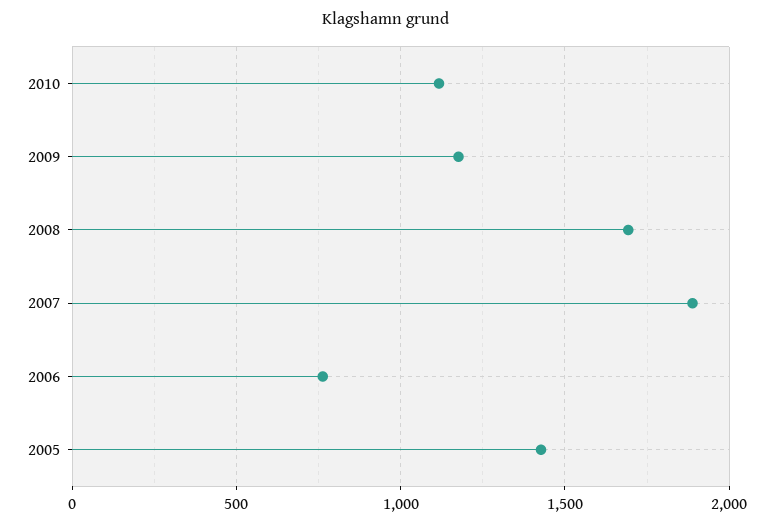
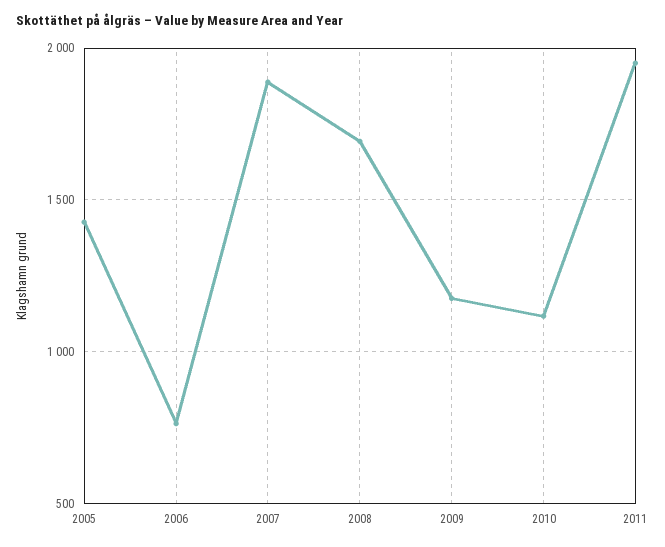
2011: none -> 1950

